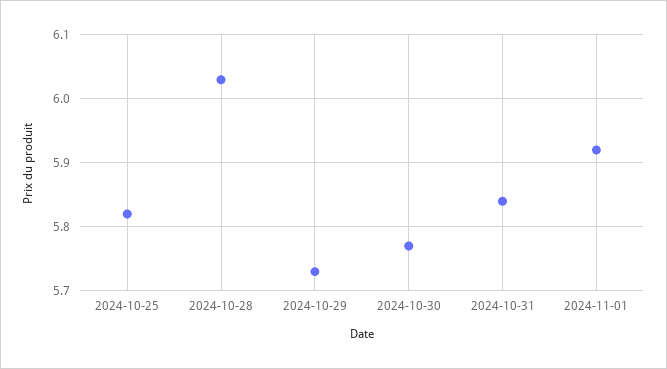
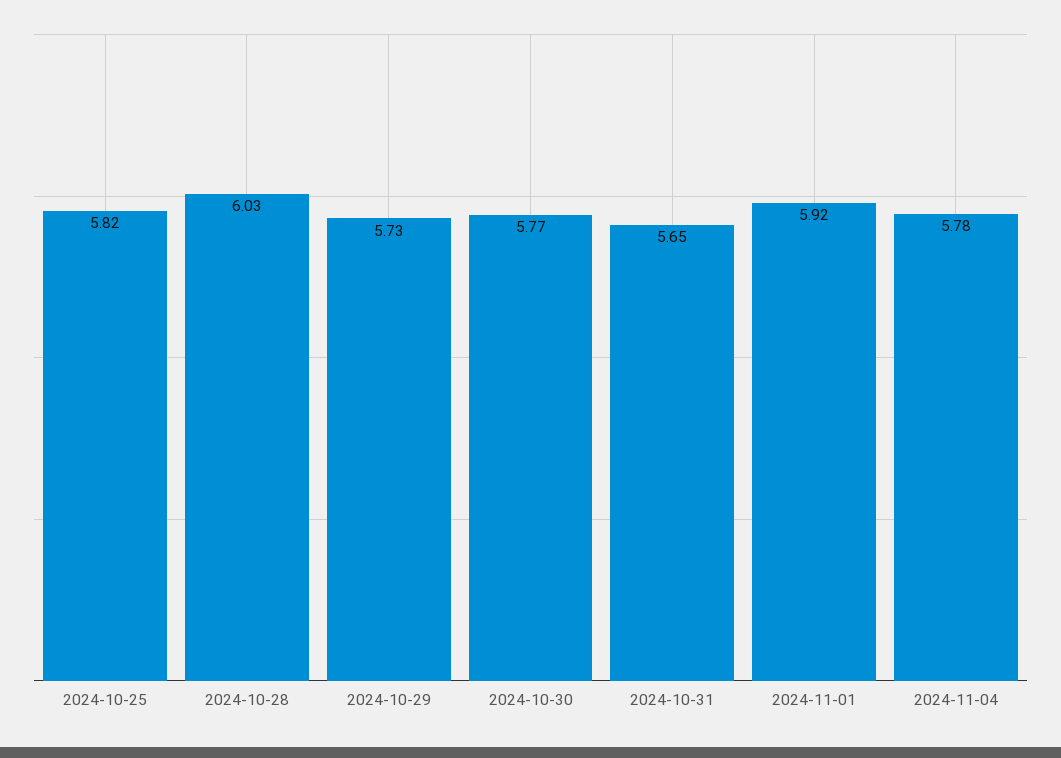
2024-10-31: 5.84 -> 5.65
2024-11-04: none -> 5.78

